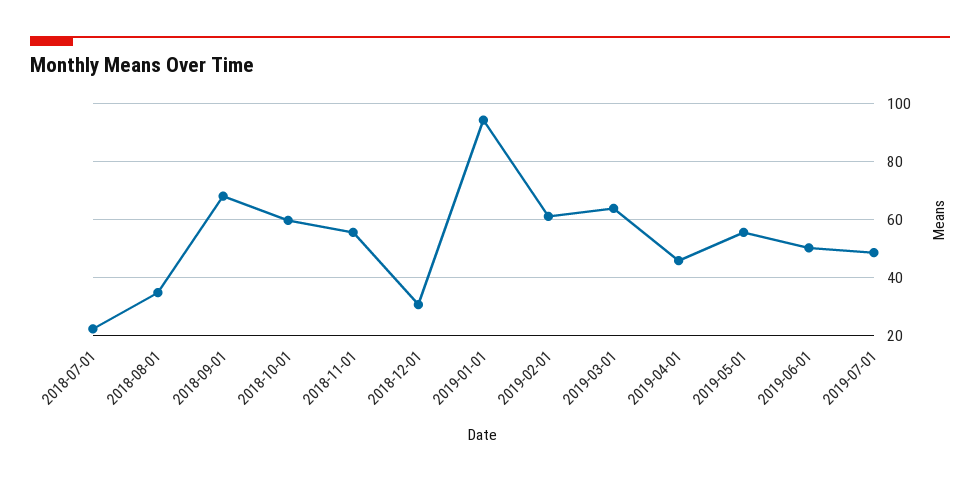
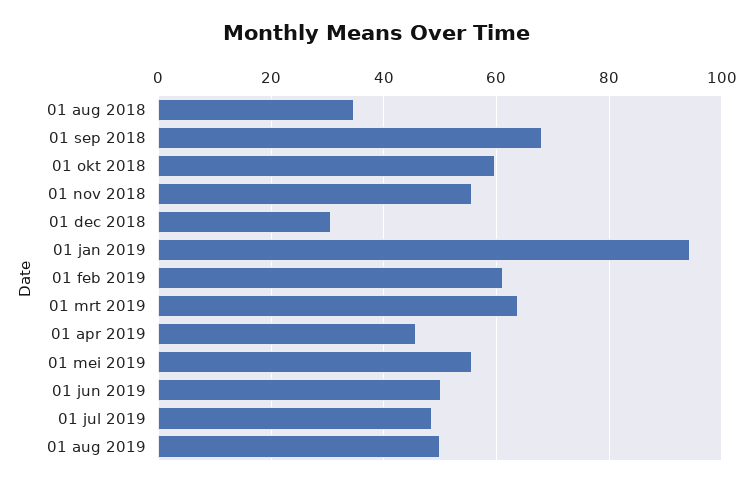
2018-07-01: 22.5 -> none
01 aug 2019: none -> 50

